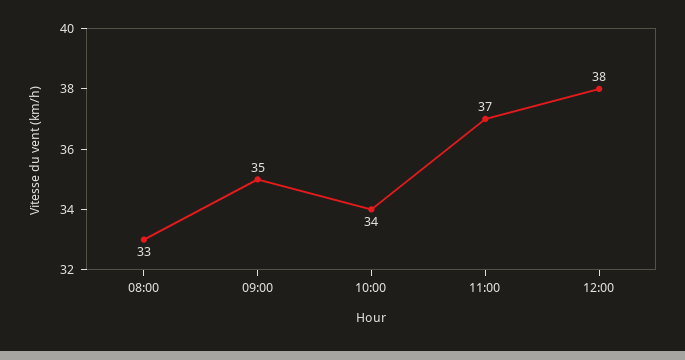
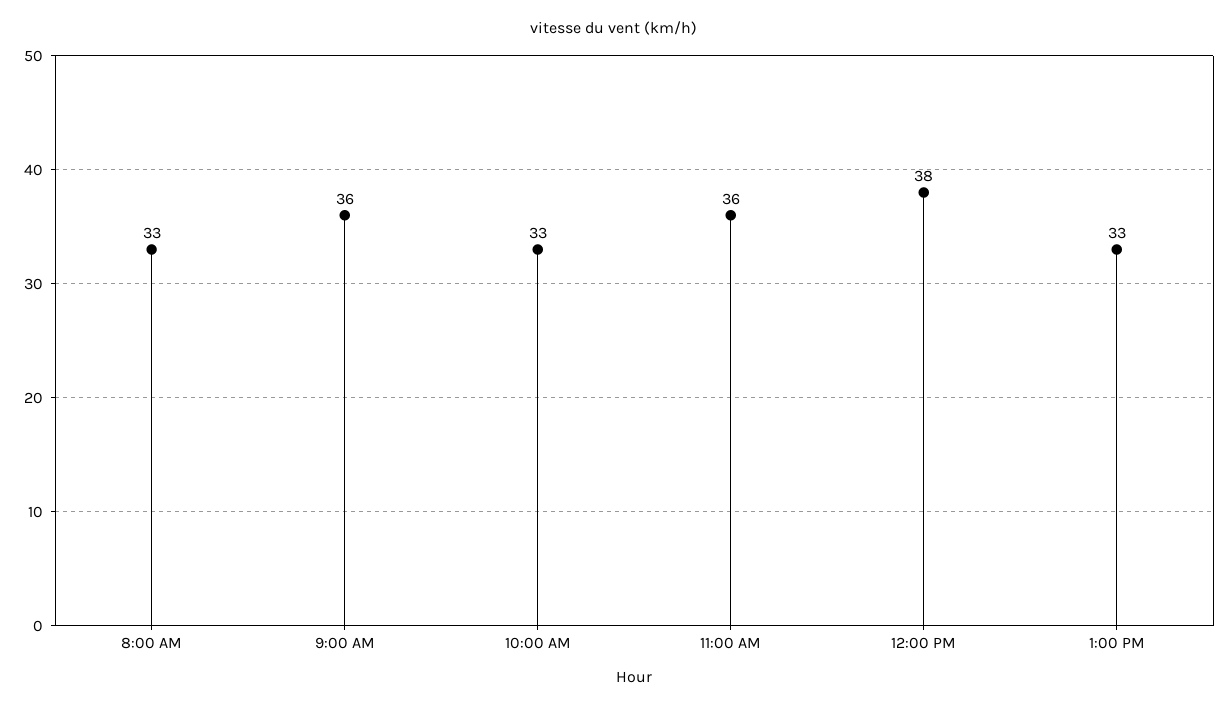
09:00: 35 -> 36
10:00: 34 -> 33
11:00: 37 -> 36
1:00 PM: none -> 33

